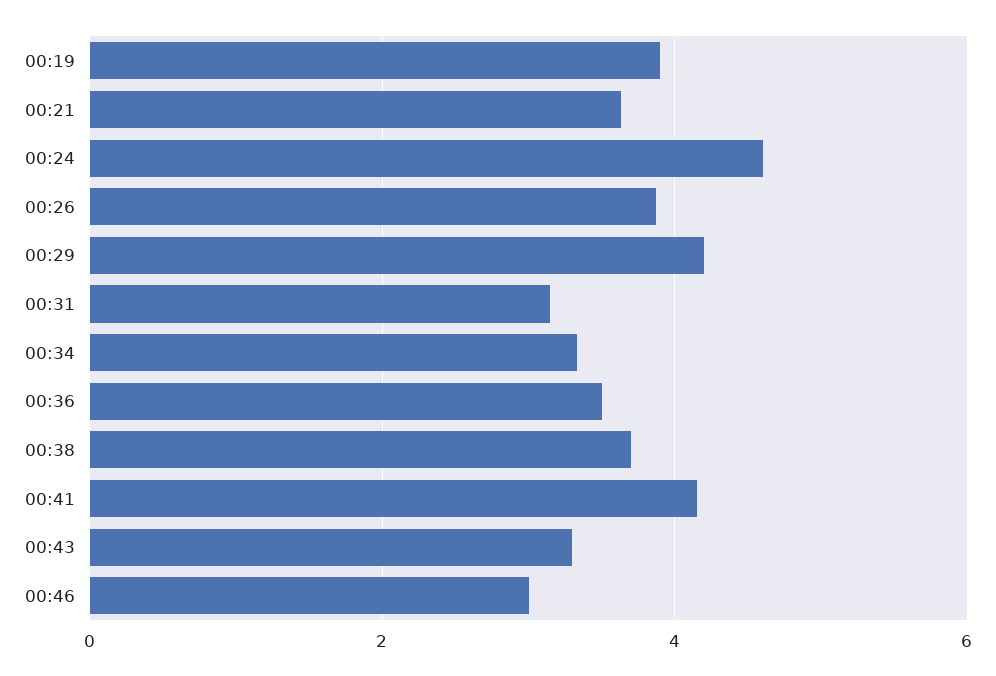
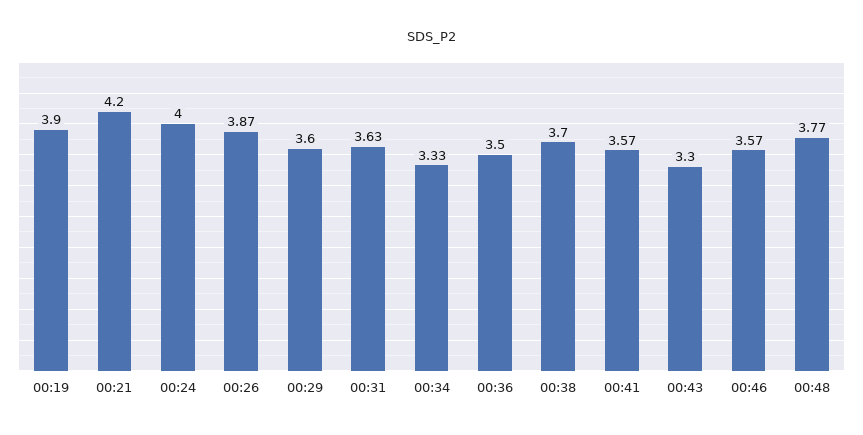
00:21: 3.6 -> 4.2
00:24: 4.6 -> 4
00:29: 4.2 -> 3.6
00:31: 3.2 -> 3.63
00:41: 4.2 -> 3.57
00:46: 3 -> 3.57
00:48: none -> 3.77

